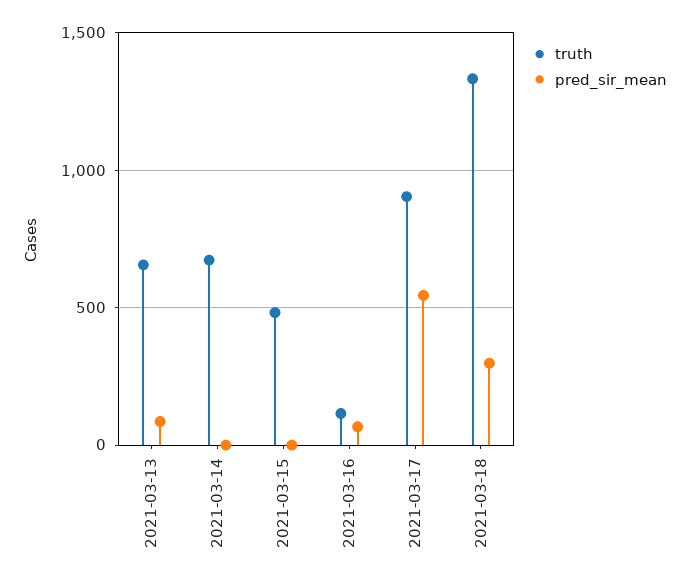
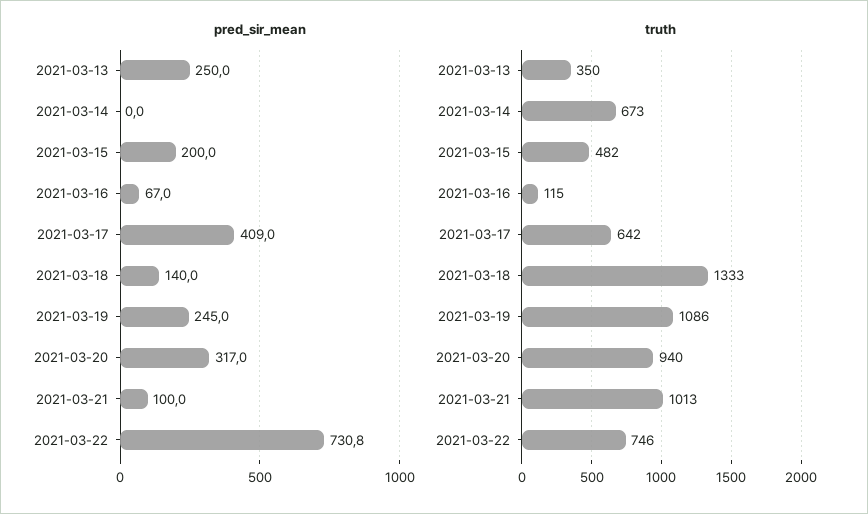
truth, 2021-03-13: 650 -> 350
pred_sir_mean, 2021-03-13: 100 -> 250
pred_sir_mean, 2021-03-15: 0 -> 200
truth, 2021-03-17: 900 -> 642
pred_sir_mean, 2021-03-17: 550 -> 409
pred_sir_mean, 2021-03-18: 300 -> 140
pred_sir_mean, 2021-03-19: none -> 245
pred_sir_mean, 2021-03-20: none -> 317
pred_sir_mean, 2021-03-21: none -> 100
pred_sir_mean, 2021-03-22: none -> 730.8
truth, 2021-03-19: none -> 1086
truth, 2021-03-20: none -> 940
truth, 2021-03-21: none -> 1013
truth, 2021-03-22: none -> 746

